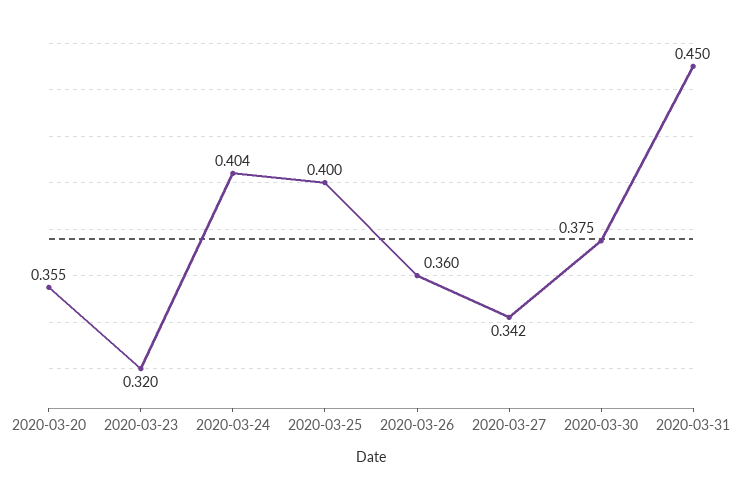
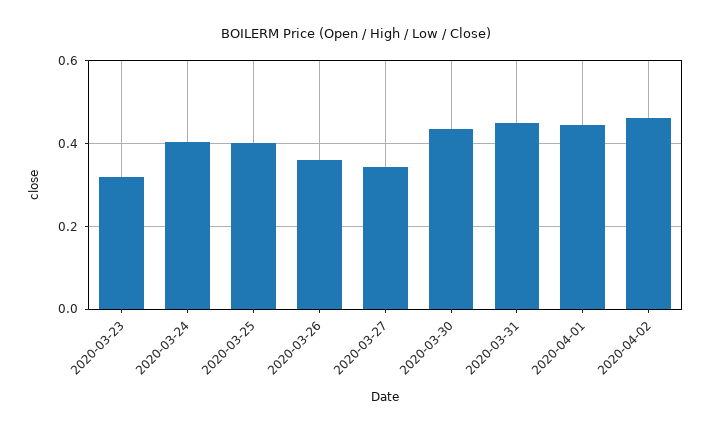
2020-03-20: 0.355 -> none
2020-03-30: 0.375 -> 0.44
2020-04-01: none -> 0.44
2020-04-02: none -> 0.46

